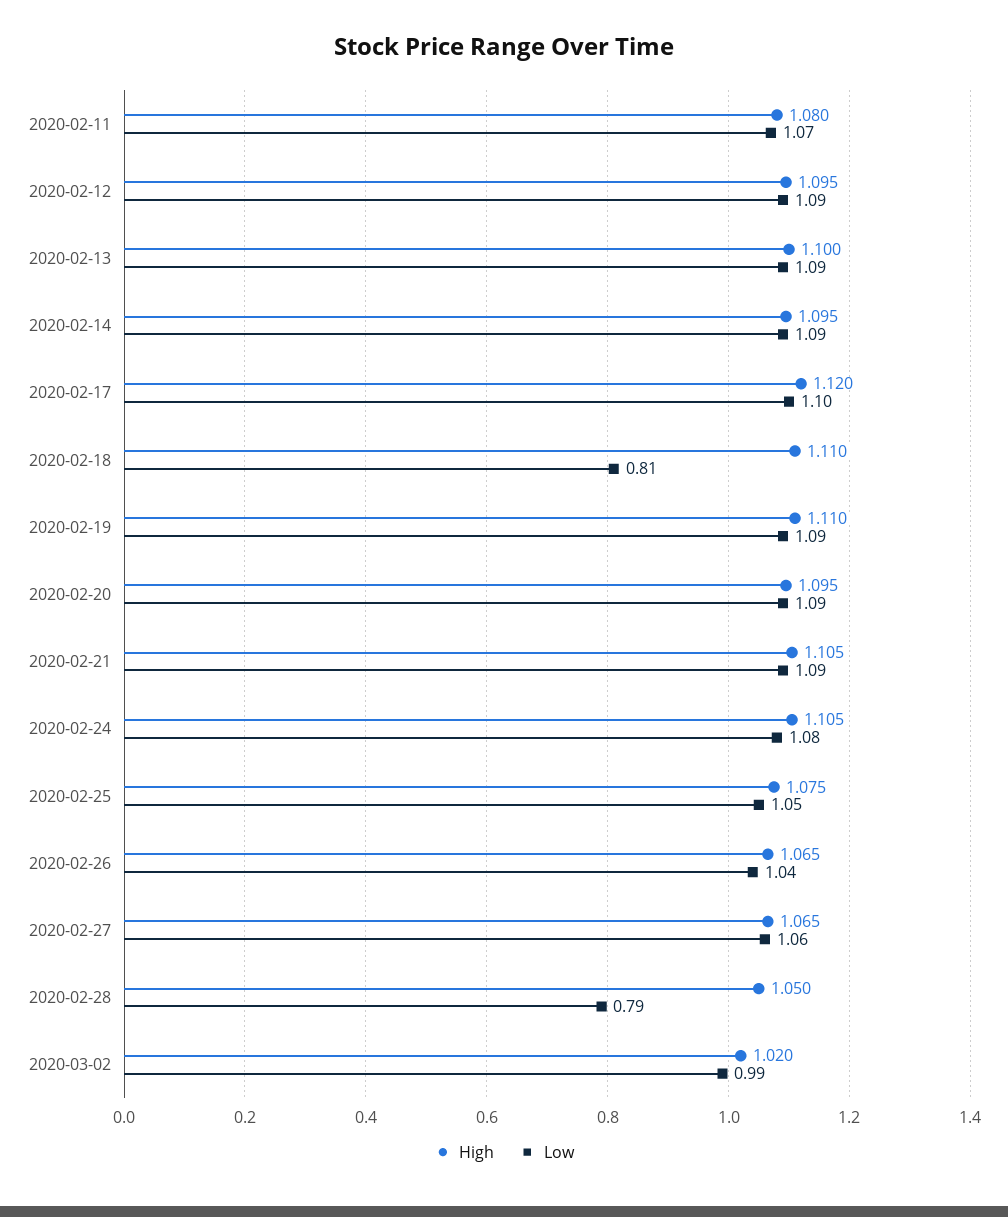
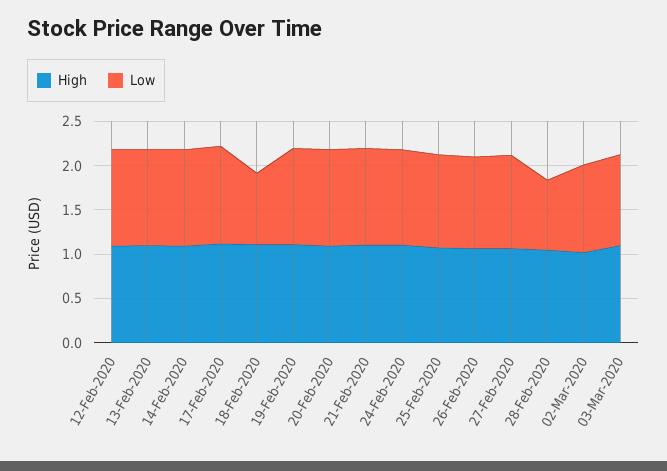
High, 2020-02-11: 1.08 -> none
Low, 2020-02-11: 1.07 -> none
High, 03-Mar-2020: none -> 1.1
Low, 03-Mar-2020: none -> 1

